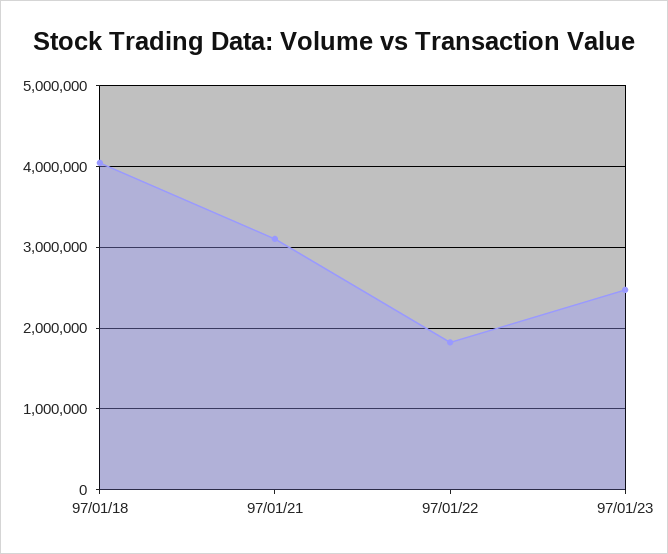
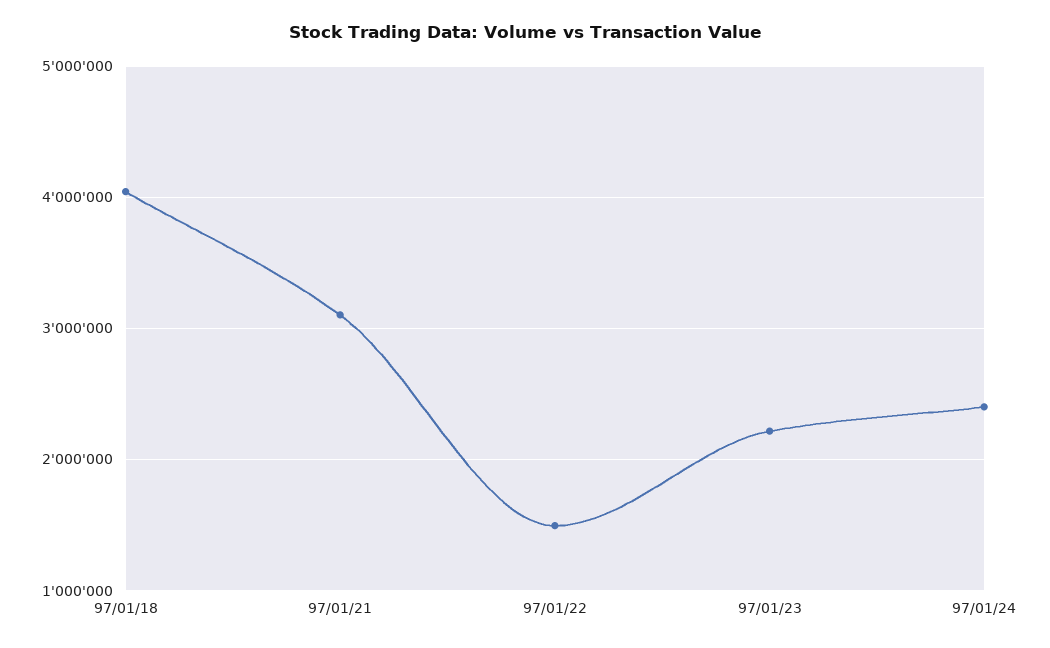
97/01/22: 1800000 -> 1500000
97/01/23: 2500000 -> 2200000
97/01/24: none -> 2400000

